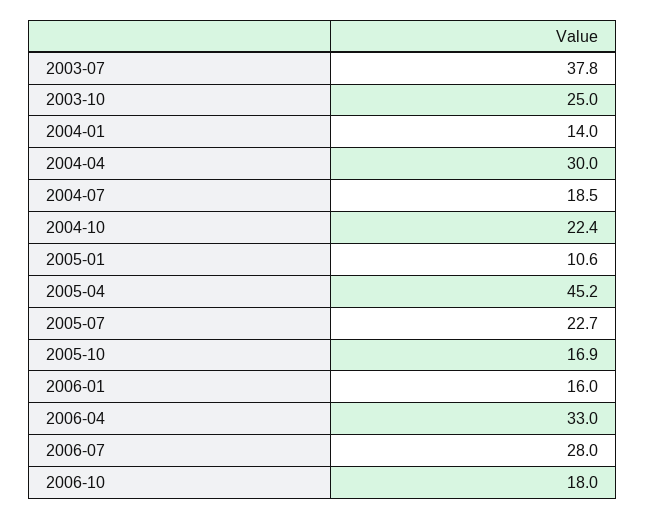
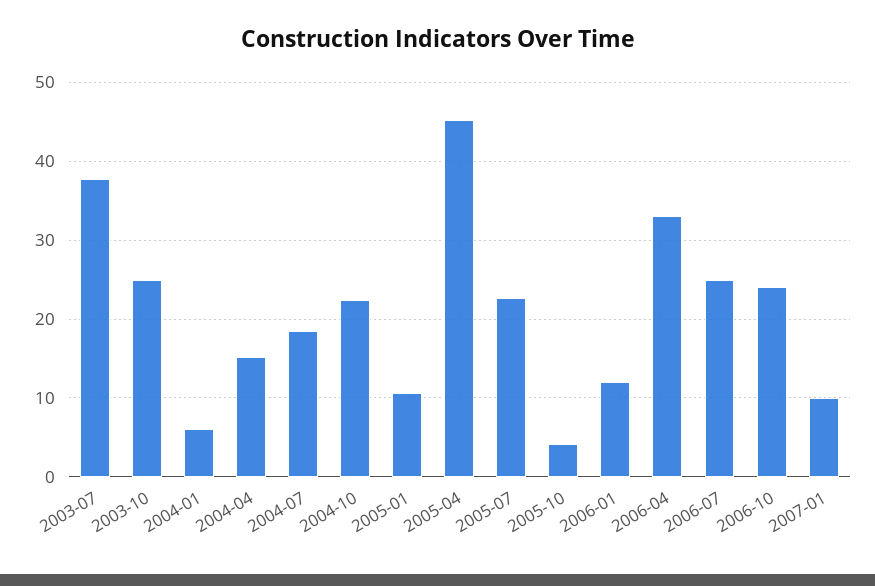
2004-01: 14 -> 6
2004-04: 30 -> 15
2005-10: 16.9 -> 4
2006-01: 16 -> 12
2006-07: 28 -> 25
2006-10: 18 -> 24
2007-01: none -> 10

